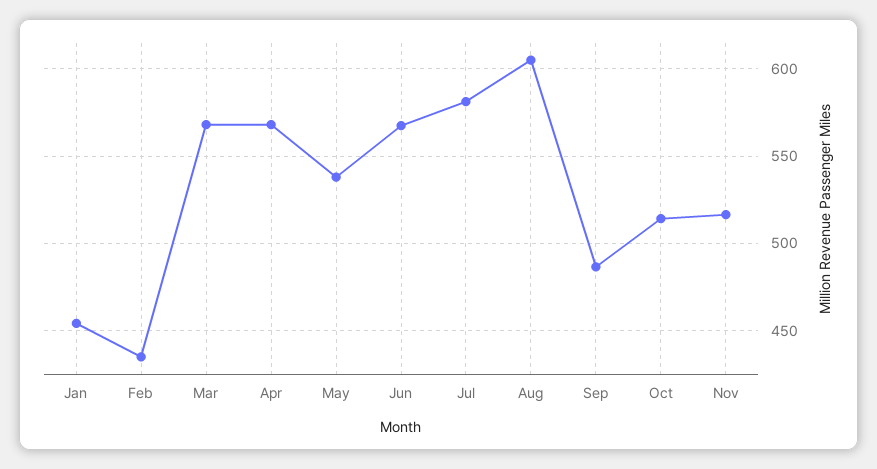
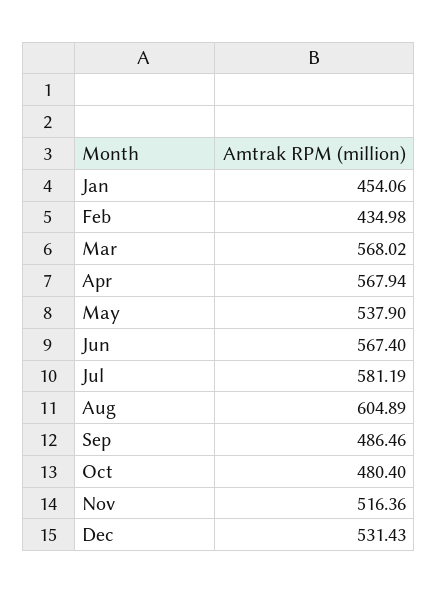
Oct: 515 -> 480.4
Dec: none -> 531.43

